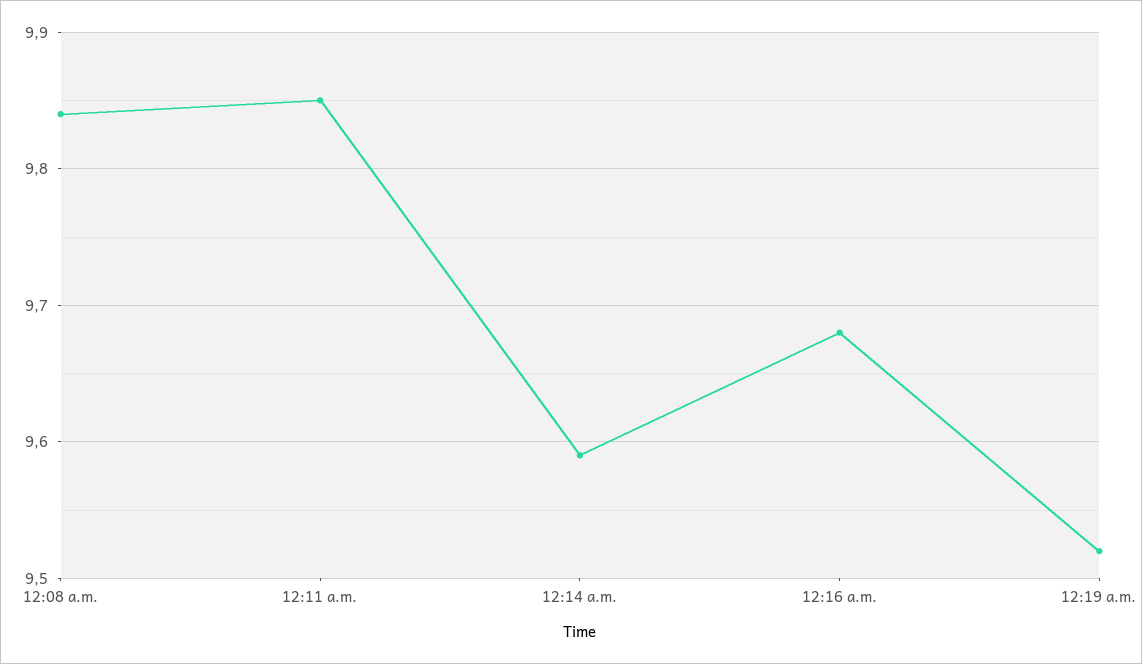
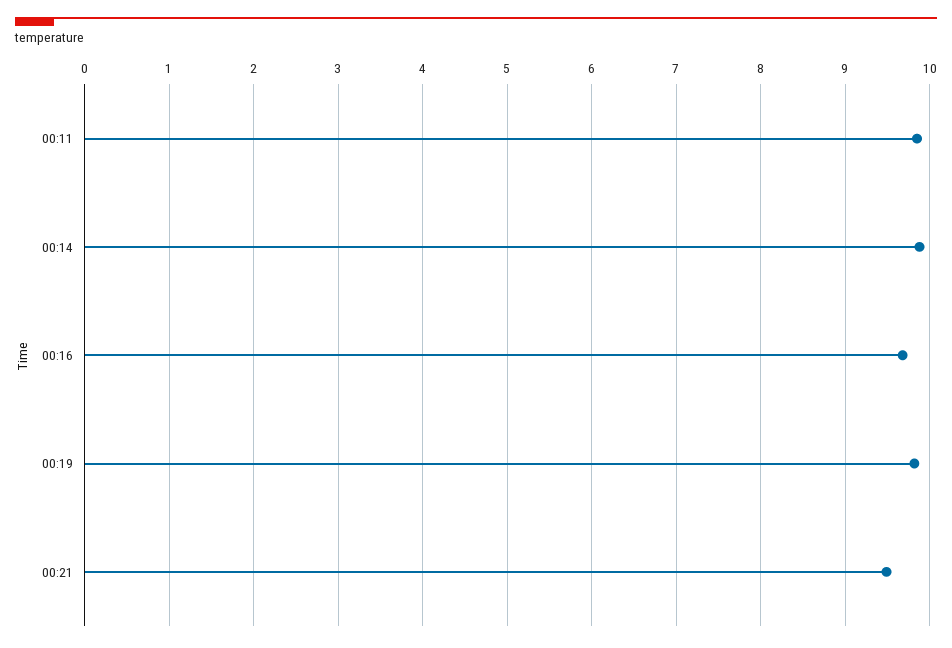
12:08 a.m.: 9.84 -> none
12:14 a.m.: 9.59 -> 9.9
12:19 a.m.: 9.52 -> 9.8
00:21: none -> 9.5

